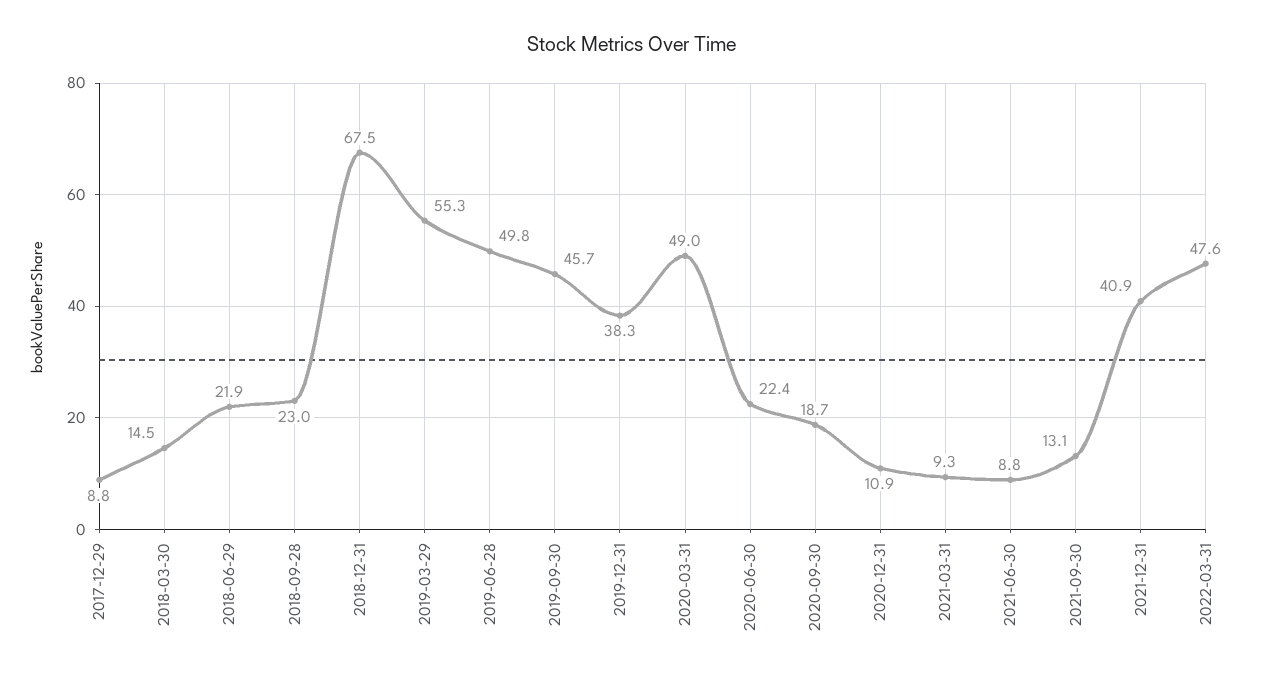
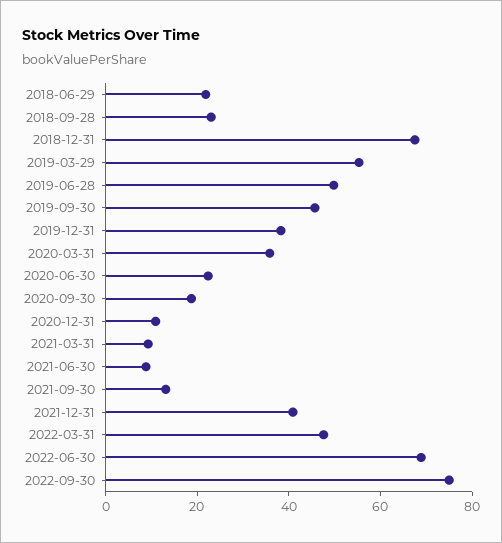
2017-12-29: 8.8 -> none
2018-03-30: 14.5 -> none
2020-03-31: 49 -> 35
2022-06-30: none -> 70
2022-09-30: none -> 75

